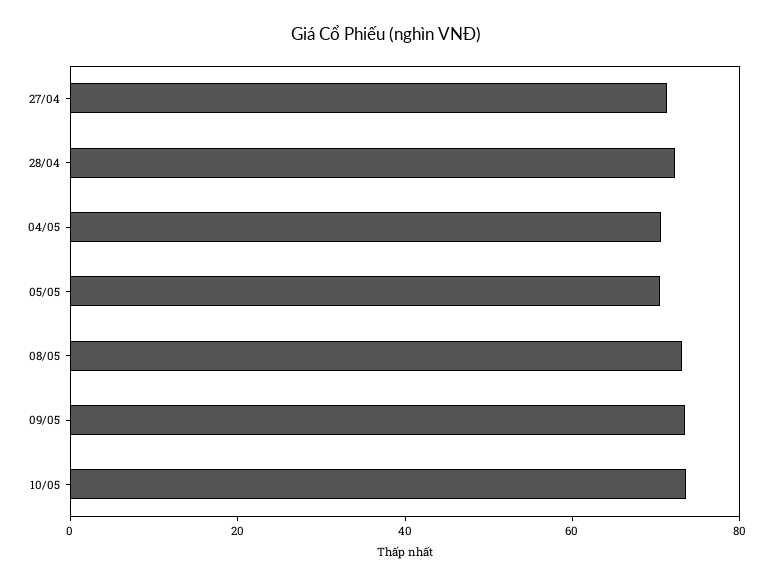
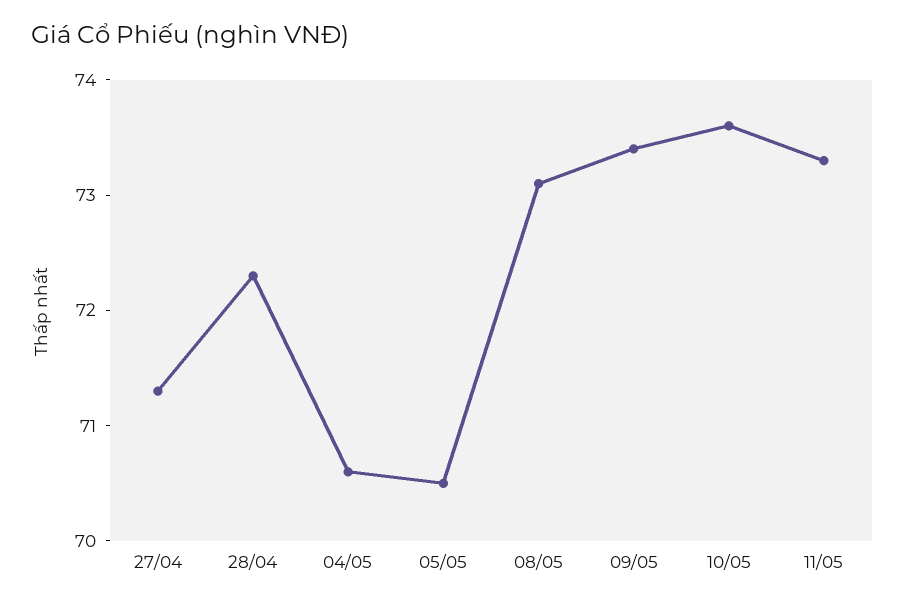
11/05: none -> 73.3

